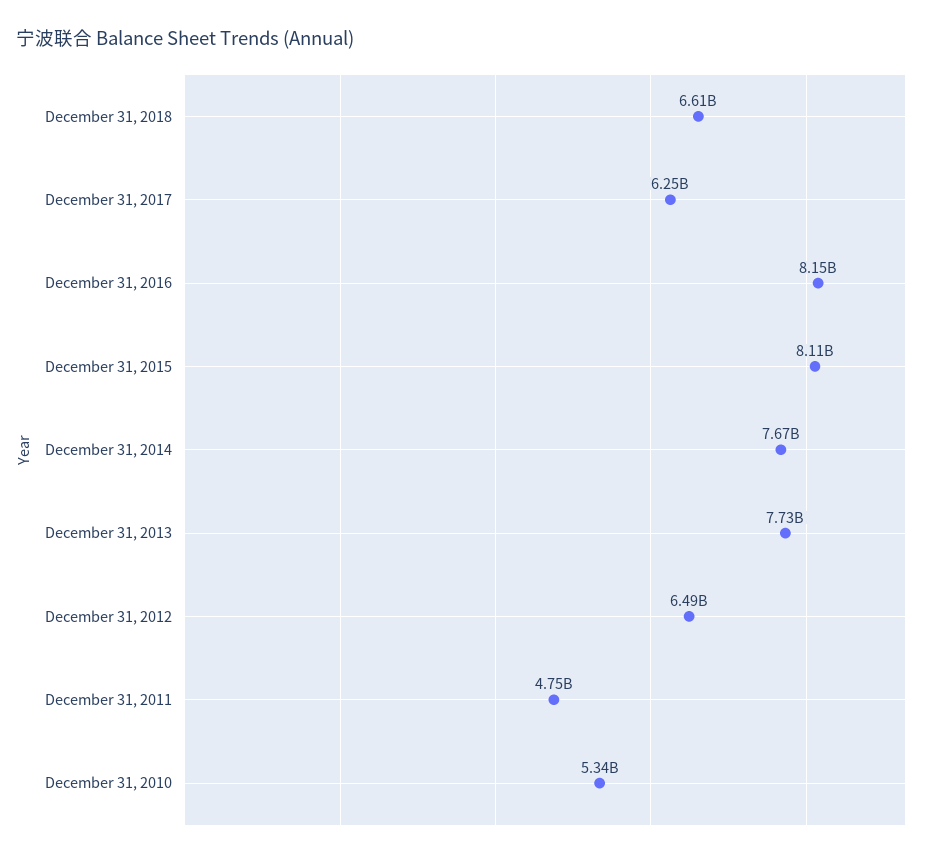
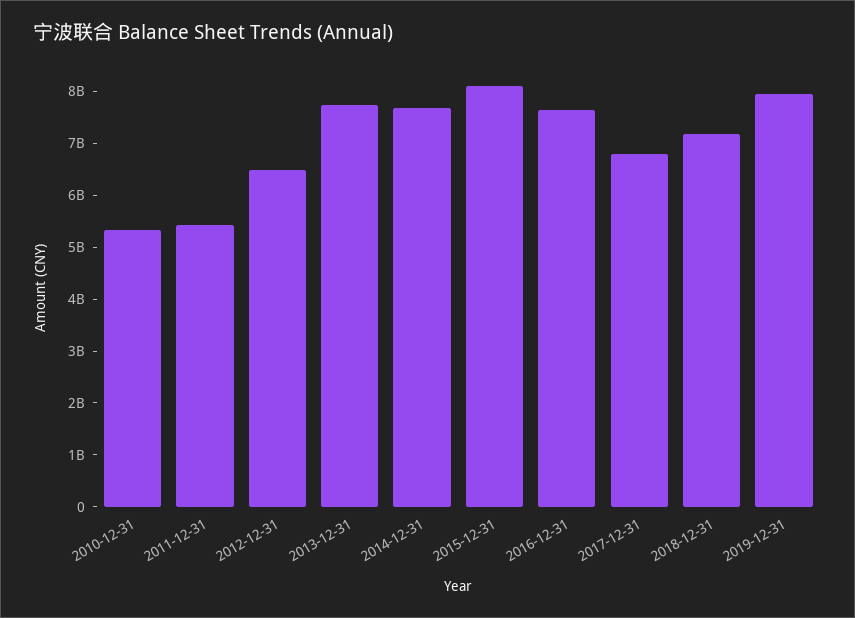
December 31, 2018: 6610000000 -> 7200000000
December 31, 2017: 6250000000 -> 6800000000
December 31, 2016: 8150000000 -> 7600000000
December 31, 2011: 4750000000 -> 5400000000
2019-12-31: none -> 8000000000

